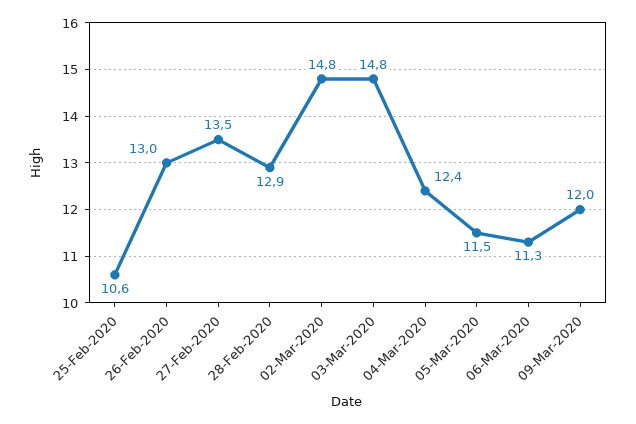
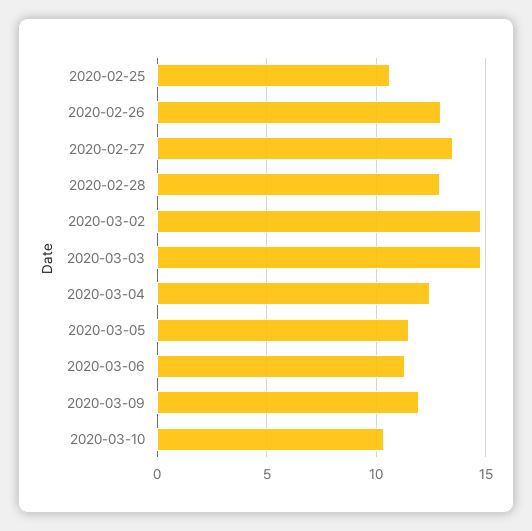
2020-03-10: none -> 10.5

